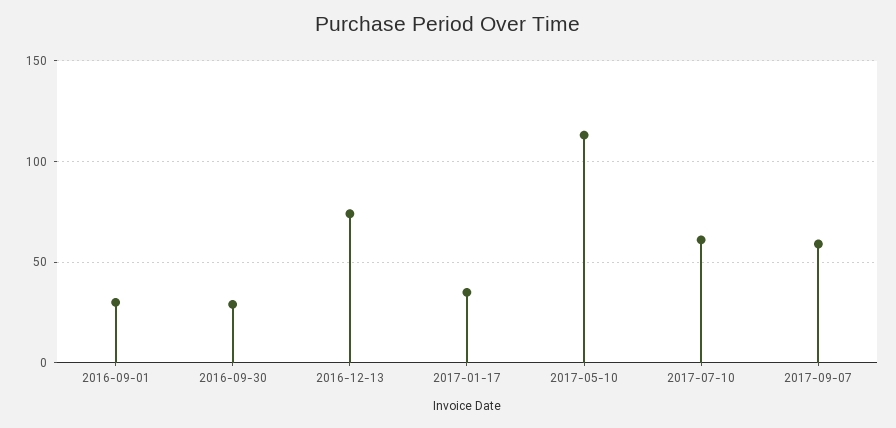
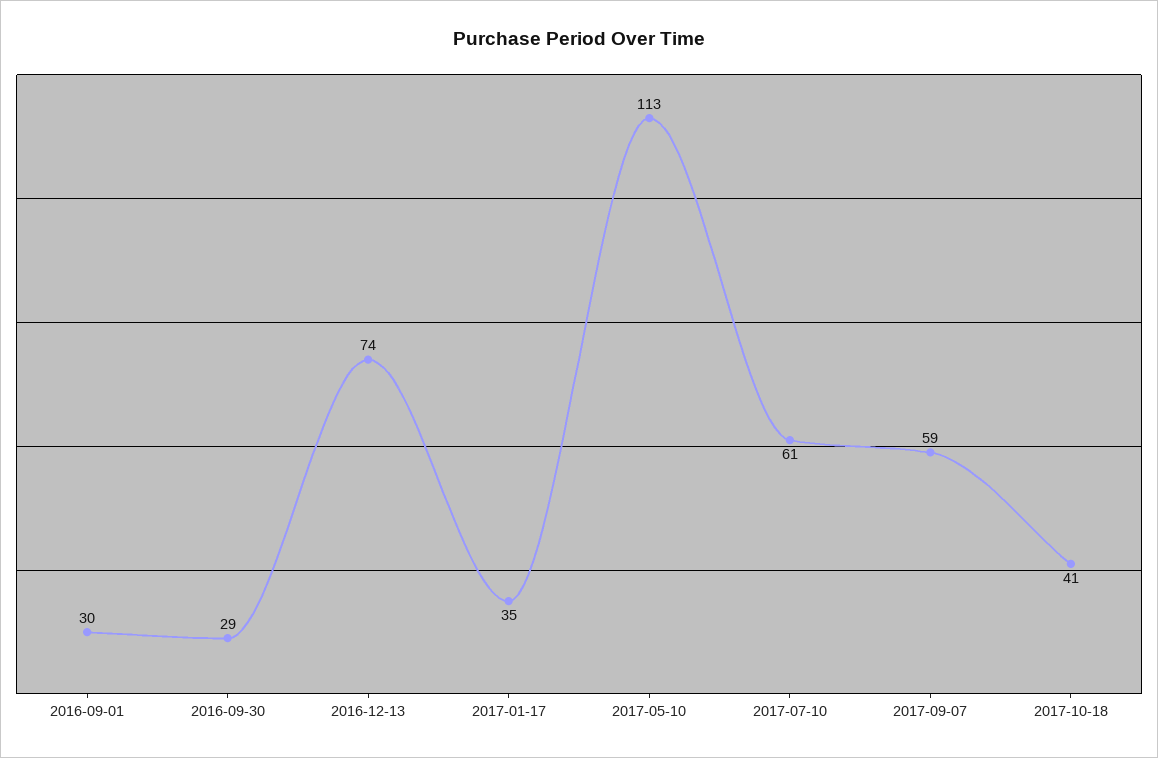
2017-10-18: none -> 41

